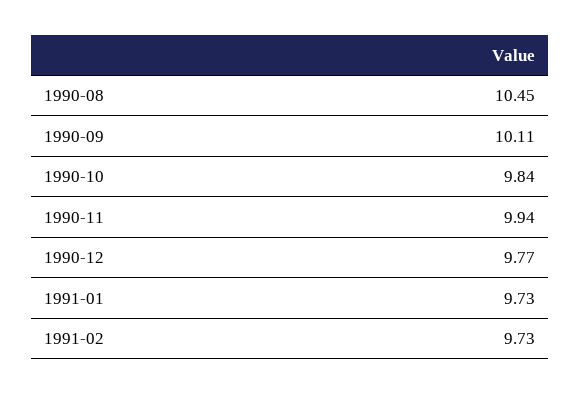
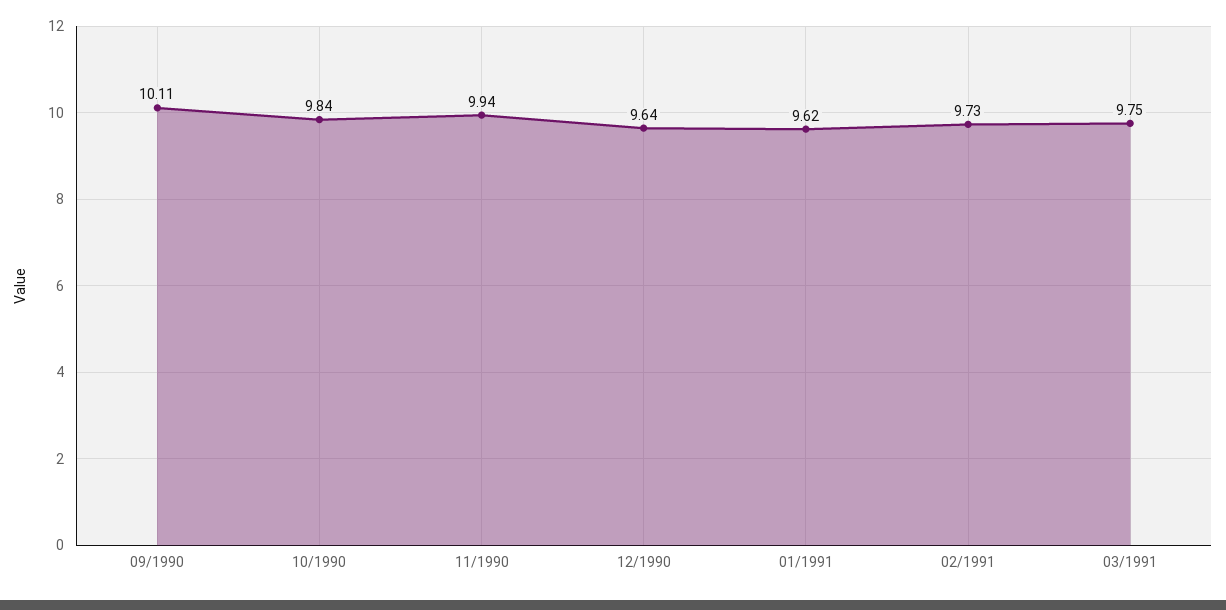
1990-08: 10.45 -> none
1990-12: 9.77 -> 9.64
1991-01: 9.73 -> 9.62
03/1991: none -> 9.75

